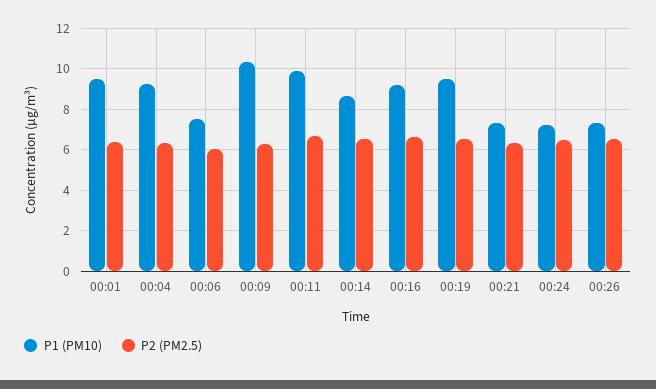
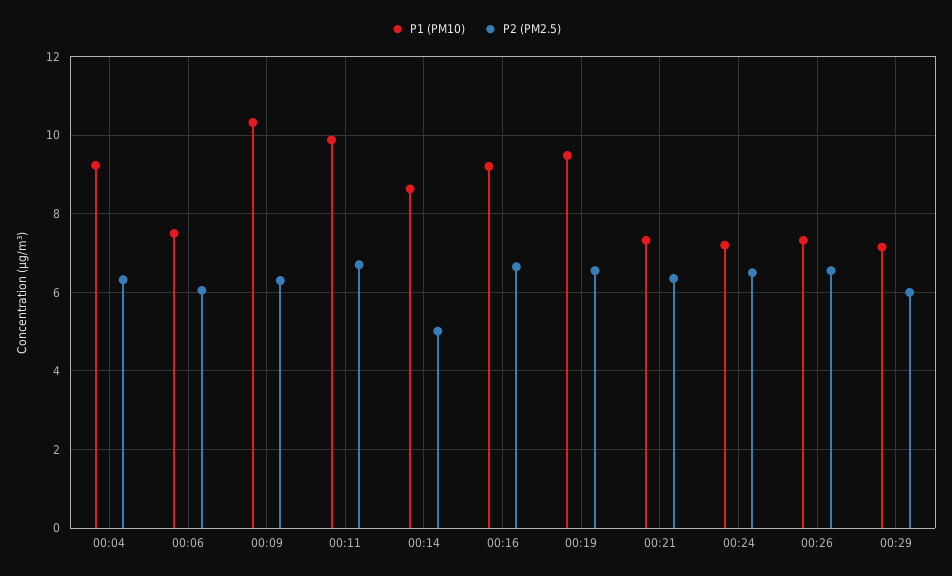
P1 (PM10), 00:01: 9.5 -> none
P2 (PM2.5), 00:01: 6.5 -> none
P2 (PM2.5), 00:14: 6.5 -> 5
P1 (PM10), 00:29: none -> 7.2
P2 (PM2.5), 00:29: none -> 6

